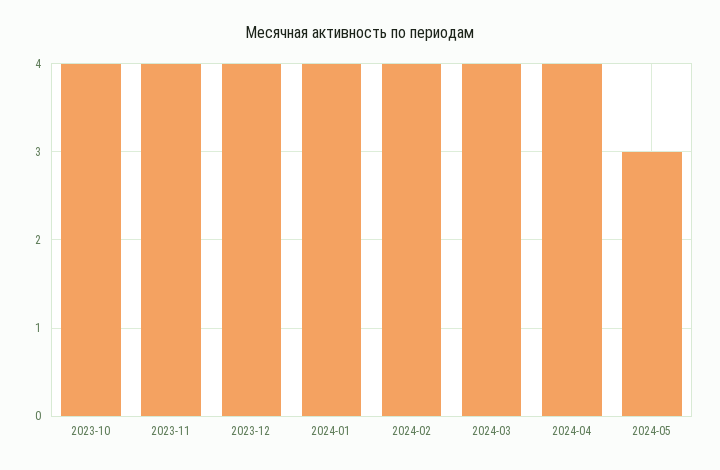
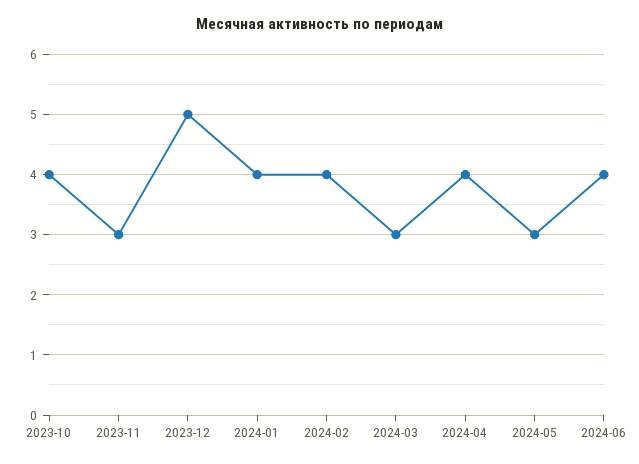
2023-11: 4 -> 3
2023-12: 4 -> 5
2024-03: 4 -> 3
2024-06: none -> 4

